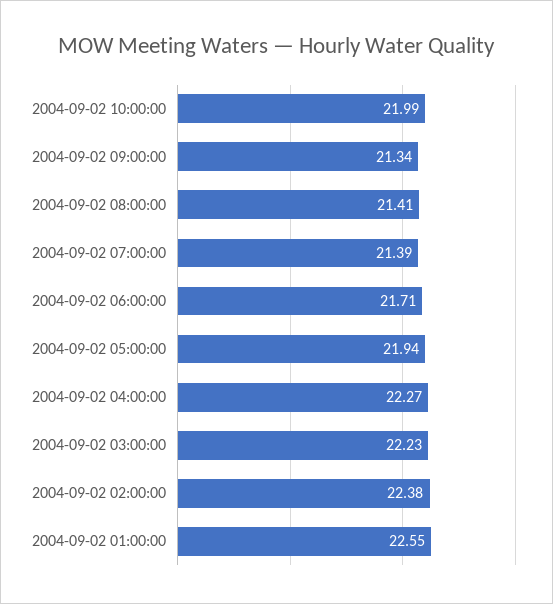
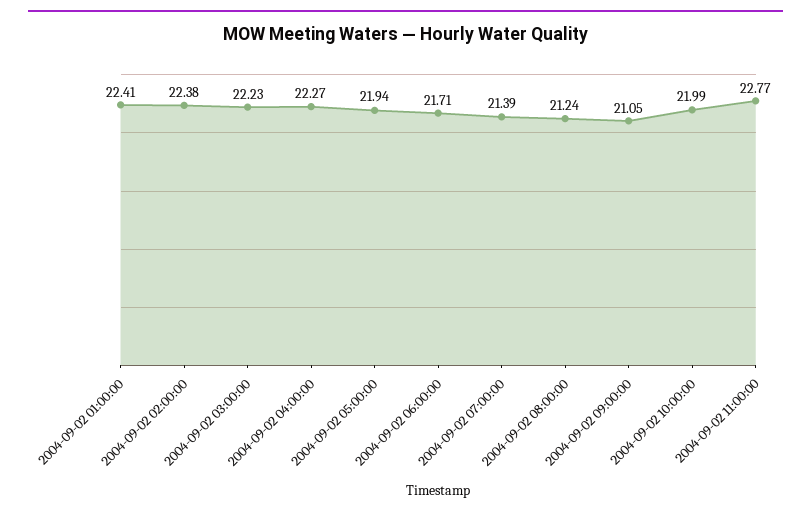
2004-09-02 09:00:00: 21.34 -> 21.05
2004-09-02 08:00:00: 21.41 -> 21.24
2004-09-02 01:00:00: 22.55 -> 22.41
2004-09-02 11:00:00: none -> 22.77

